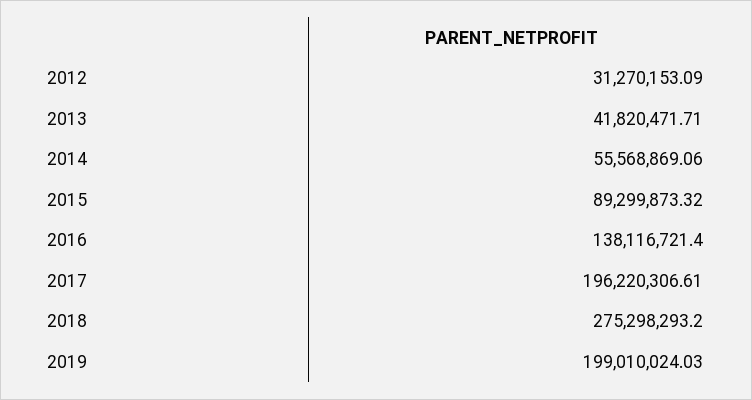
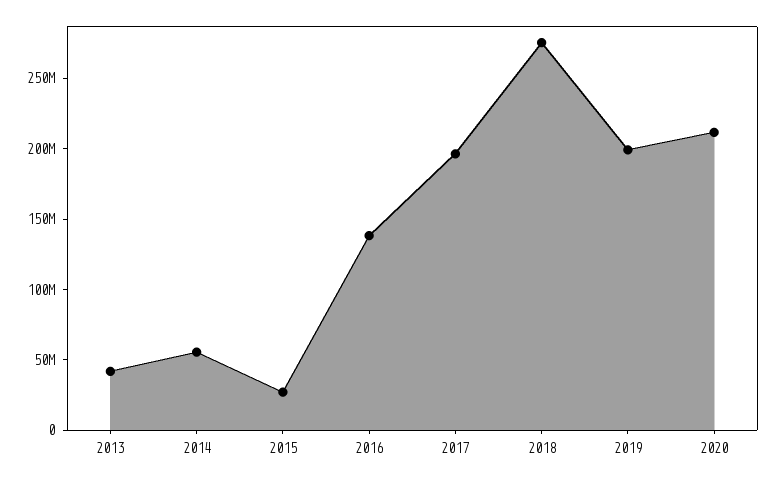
2012: 31270153.09 -> none
2015: 89299873.32 -> 30000000
2020: none -> 210000000

